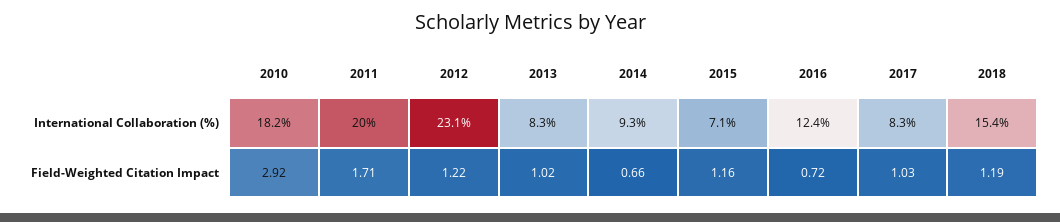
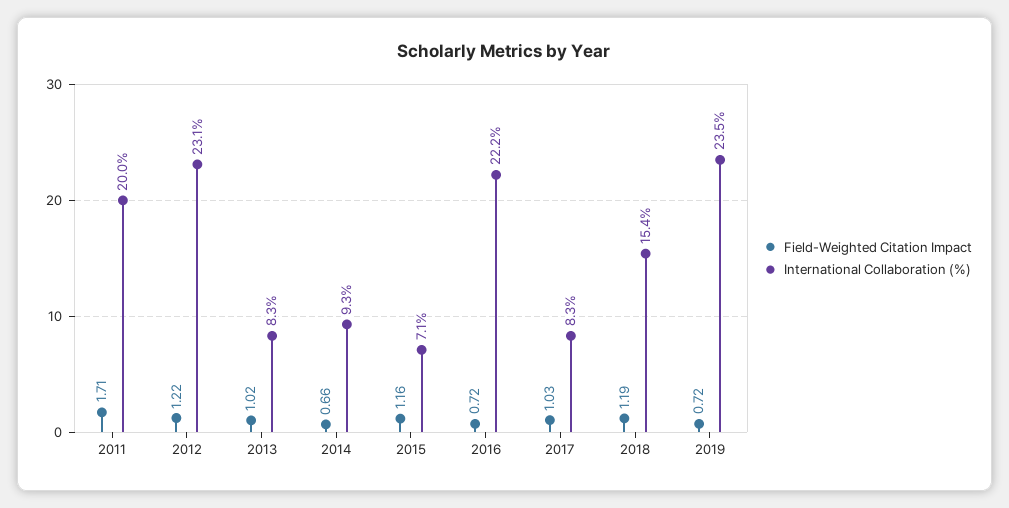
International Collaboration (%), 2010: 18.2 -> none
International Collaboration (%), 2016: 12.4 -> 22.2
Field-Weighted Citation Impact, 2010: 2.92 -> none
Field-Weighted Citation Impact, 2019: none -> 0.72
International Collaboration (%), 2019: none -> 23.5

